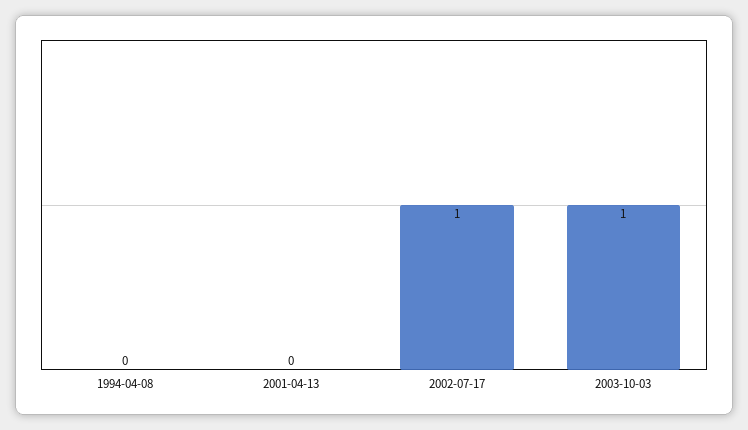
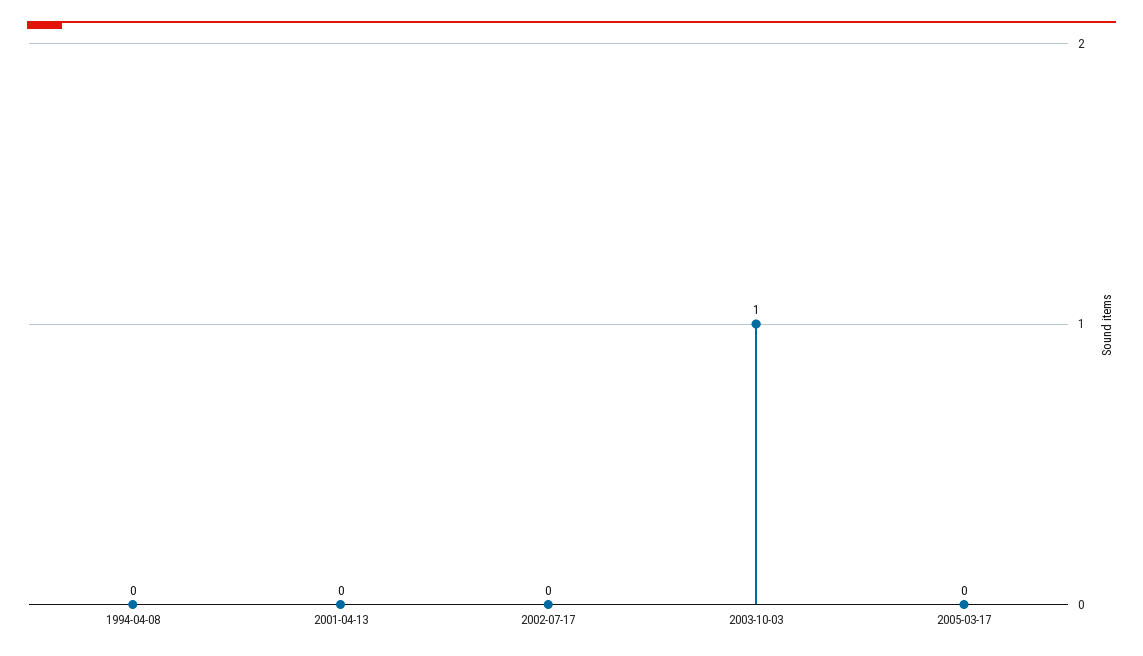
2002-07-17: 1 -> 0
2005-03-17: none -> 0

